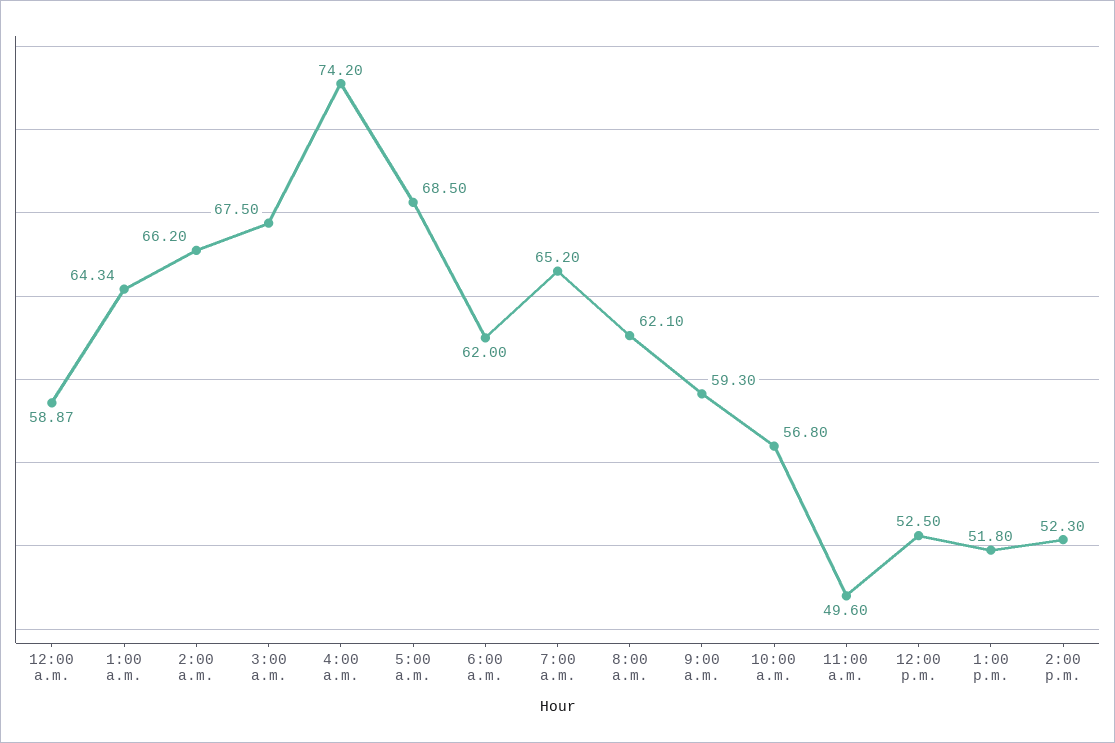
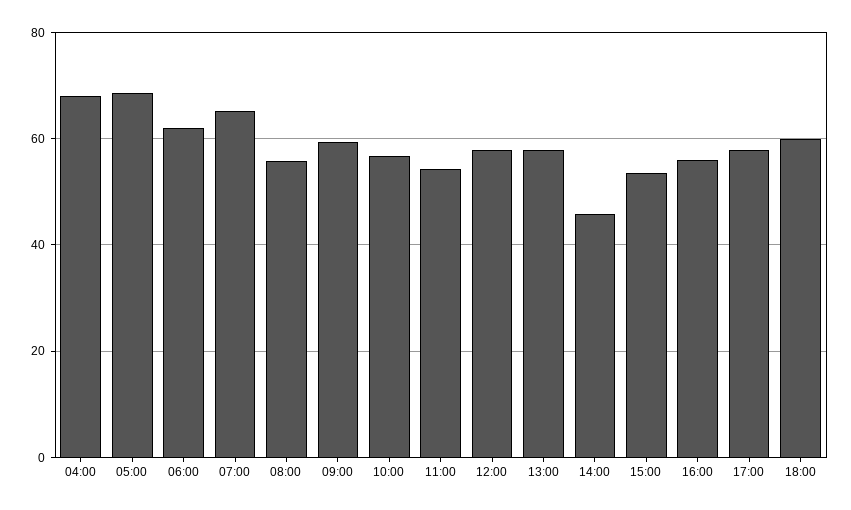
12:00 a.m.: 58.87 -> none
1:00 a.m.: 64.34 -> none
2:00 a.m.: 66.2 -> none
3:00 a.m.: 67.5 -> none
4:00 a.m.: 74.2 -> 68
8:00 a.m.: 62.1 -> 56
11:00 a.m.: 49.6 -> 54
12:00 p.m.: 52.5 -> 58
1:00 p.m.: 51.8 -> 58
2:00 p.m.: 52.3 -> 46
15:00: none -> 54
16:00: none -> 56
17:00: none -> 58
18:00: none -> 60

